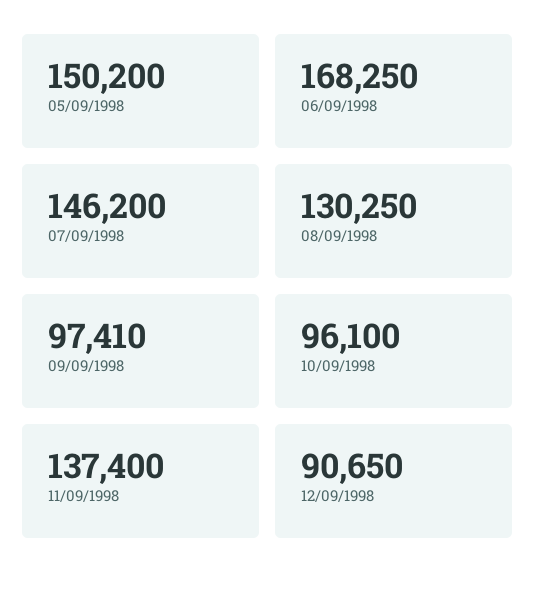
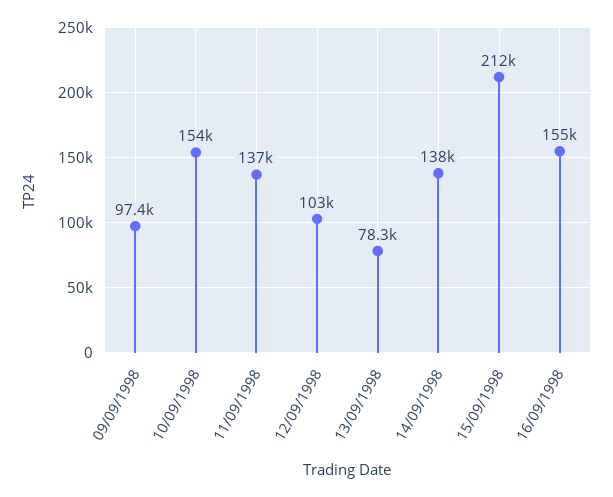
05/09/1998: 150200 -> none
06/09/1998: 168250 -> none
07/09/1998: 146200 -> none
08/09/1998: 130250 -> none
10/09/1998: 96100 -> 154000
12/09/1998: 90650 -> 103000
13/09/1998: none -> 78300
14/09/1998: none -> 138000
15/09/1998: none -> 212000
16/09/1998: none -> 155000

